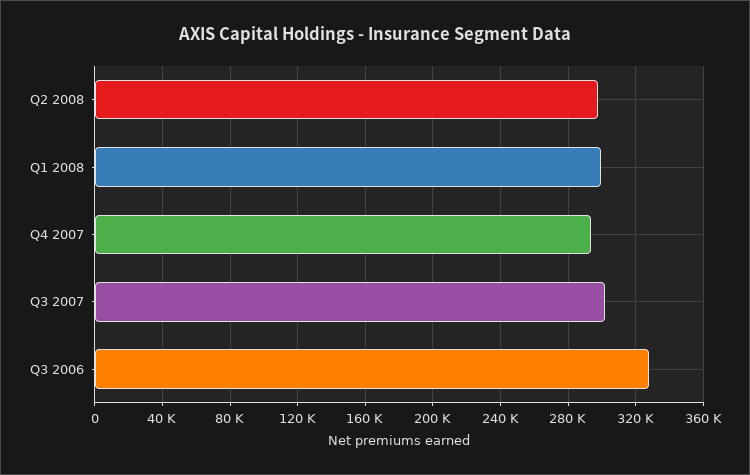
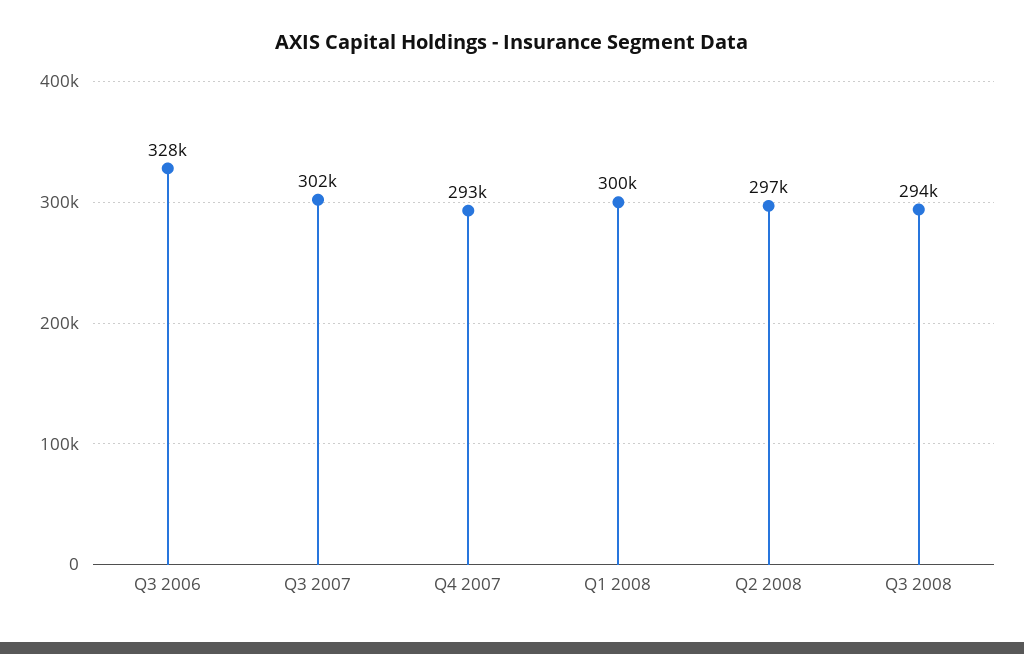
Q3 2008: none -> 294000

